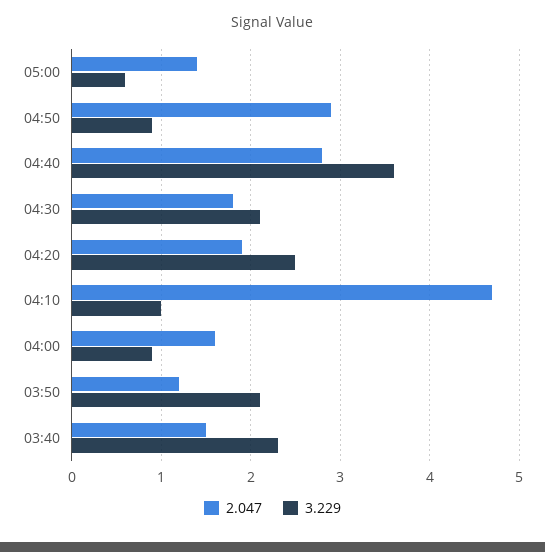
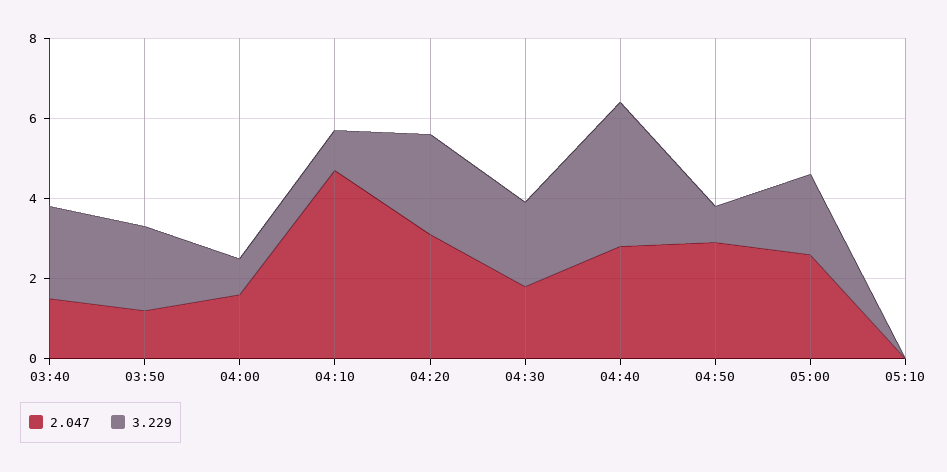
2.047, 05:00: 1.4 -> 2.5
3.229, 05:00: 0.6 -> 2
2.047, 04:20: 1.9 -> 3
2.047, 05:10: none -> 0
3.229, 05:10: none -> 0

